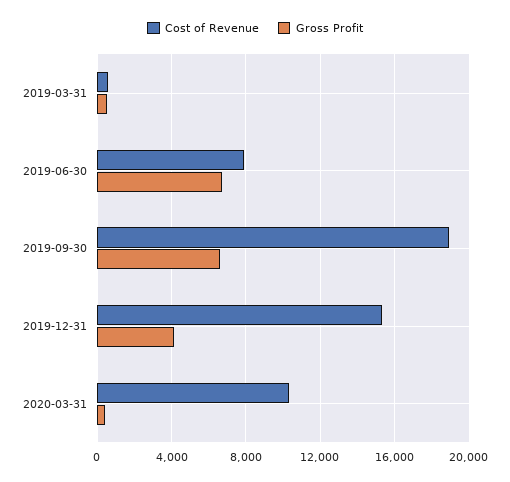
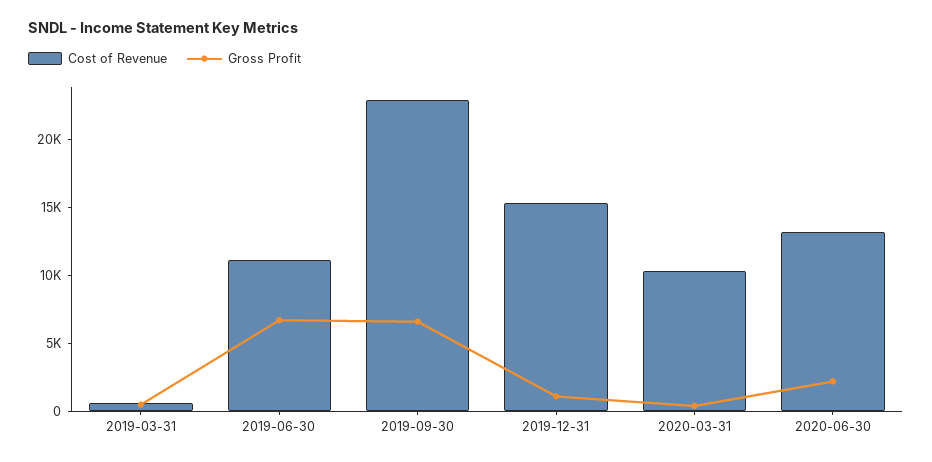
Cost of Revenue, 2019-06-30: 8000 -> 11000
Cost of Revenue, 2019-09-30: 19000 -> 23000
Gross Profit, 2019-12-31: 4000 -> 1000
Cost of Revenue, 2020-06-30: none -> 13000
Gross Profit, 2020-06-30: none -> 2000

